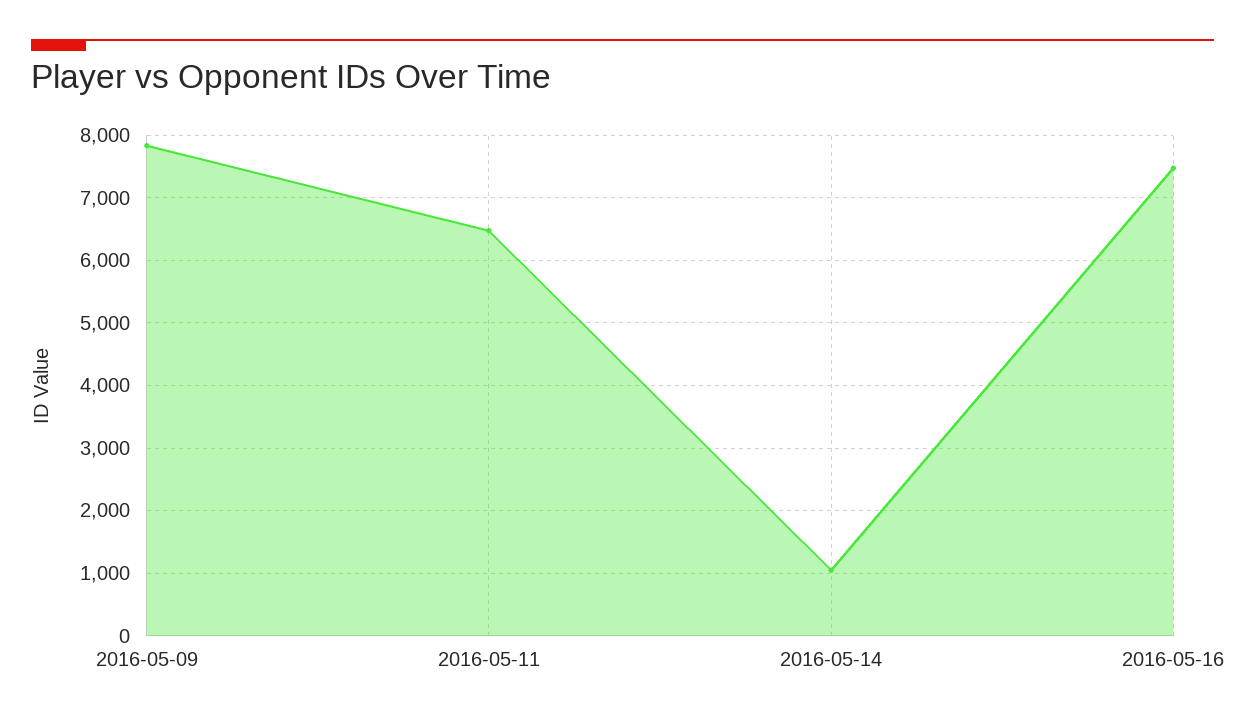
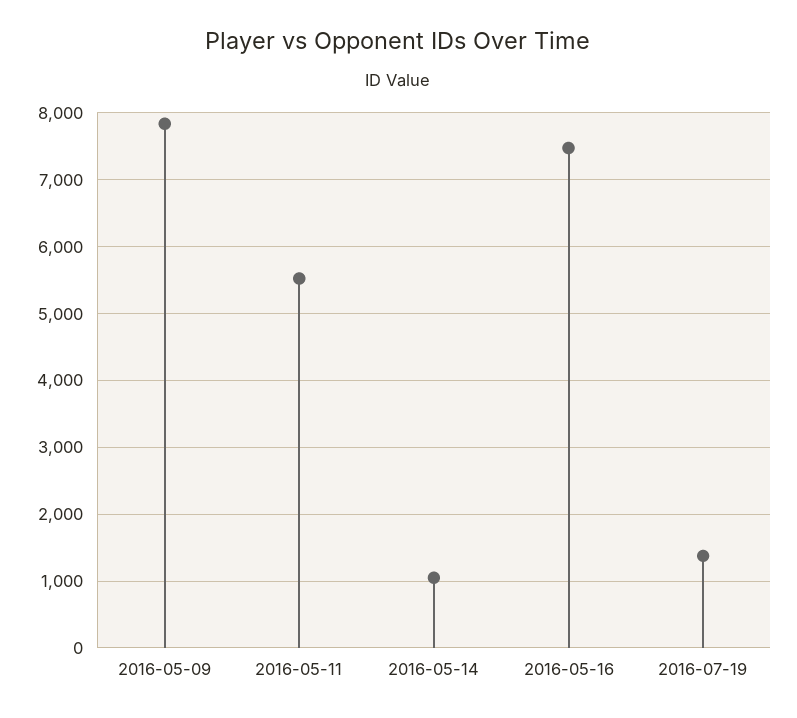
2016-05-11: 6500 -> 5500
2016-07-19: none -> 1400

